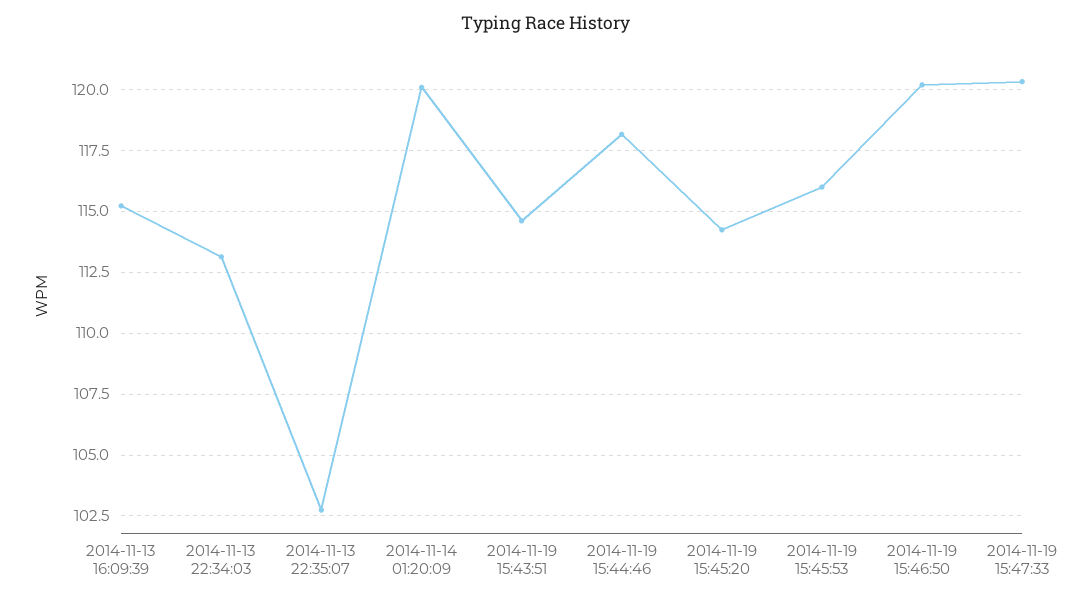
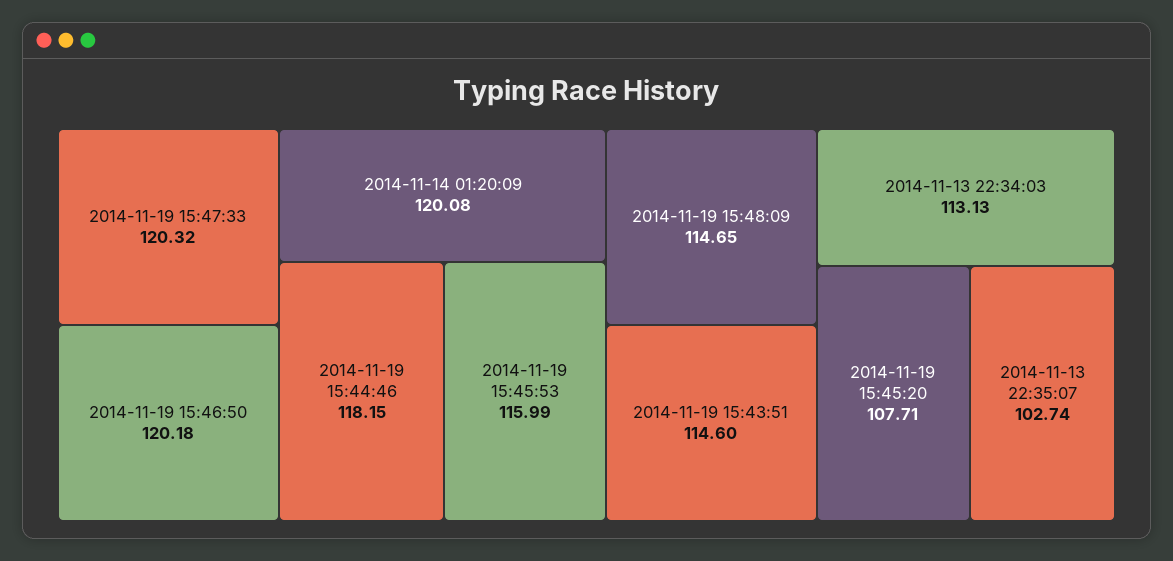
2014-11-13 16:09:39: 115.25 -> none
2014-11-19 15:45:20: 114.25 -> 107.71
2014-11-19 15:48:09: none -> 114.65

